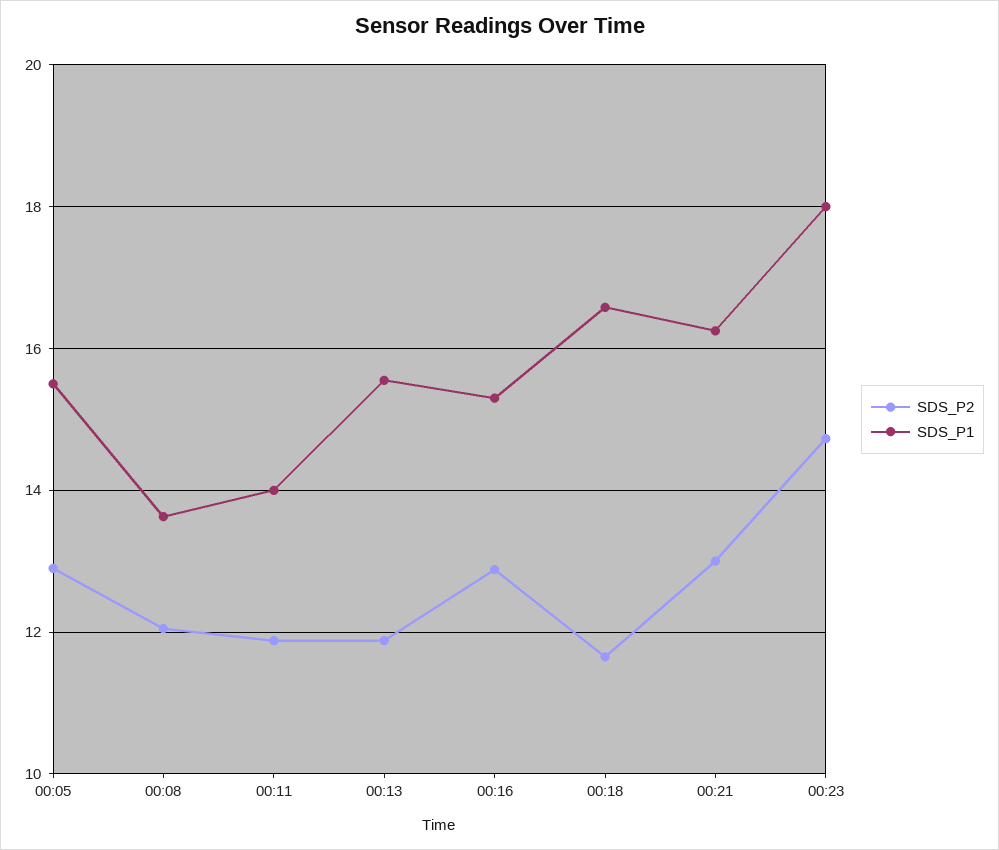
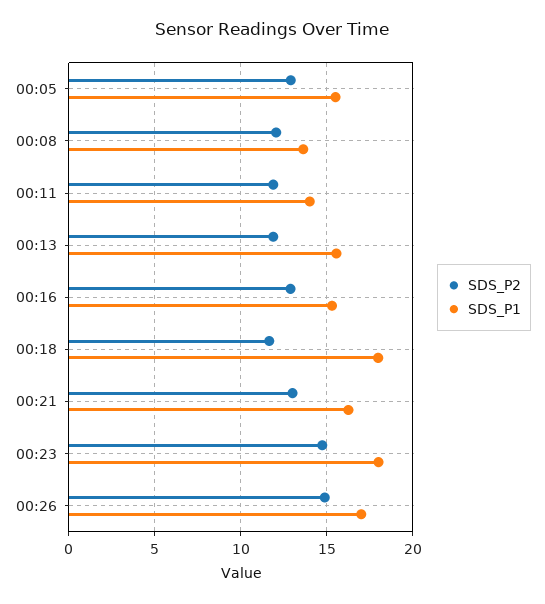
SDS_P1, 00:18: 16.6 -> 18
SDS_P2, 00:26: none -> 15
SDS_P1, 00:26: none -> 17

